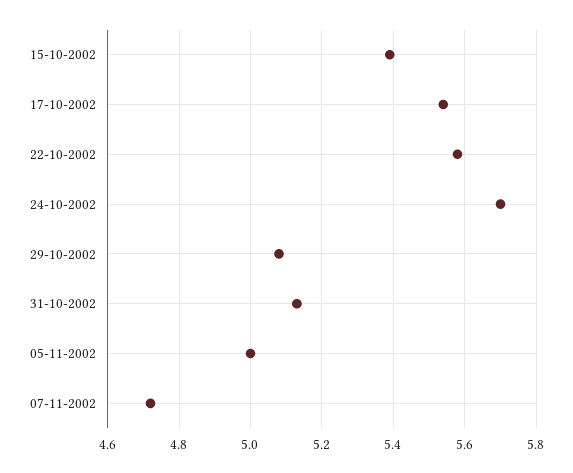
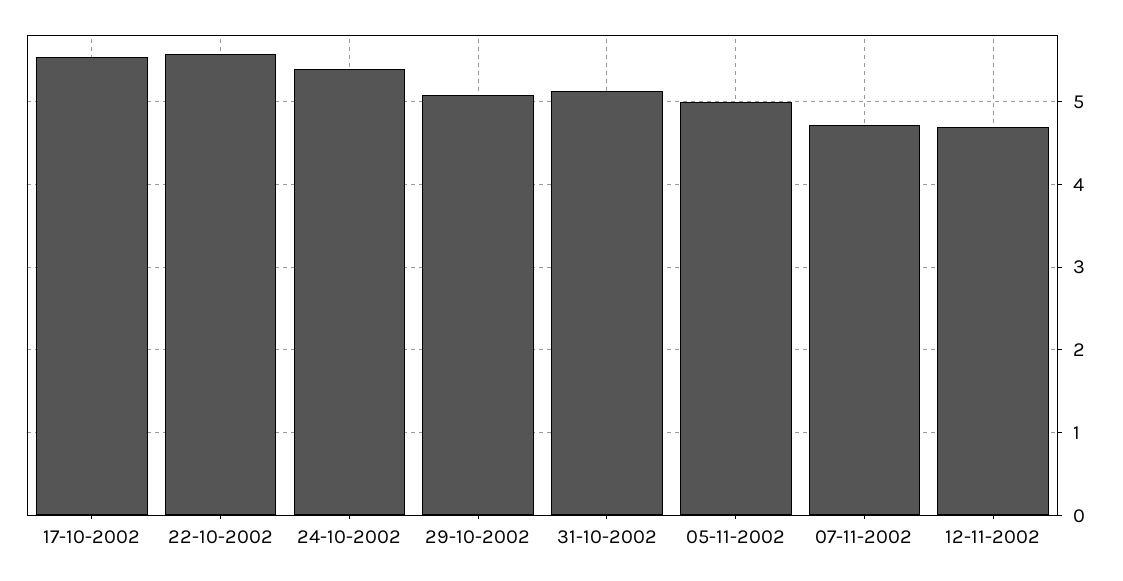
15-10-2002: 5.4 -> none
24-10-2002: 5.7 -> 5.4
12-11-2002: none -> 4.7

